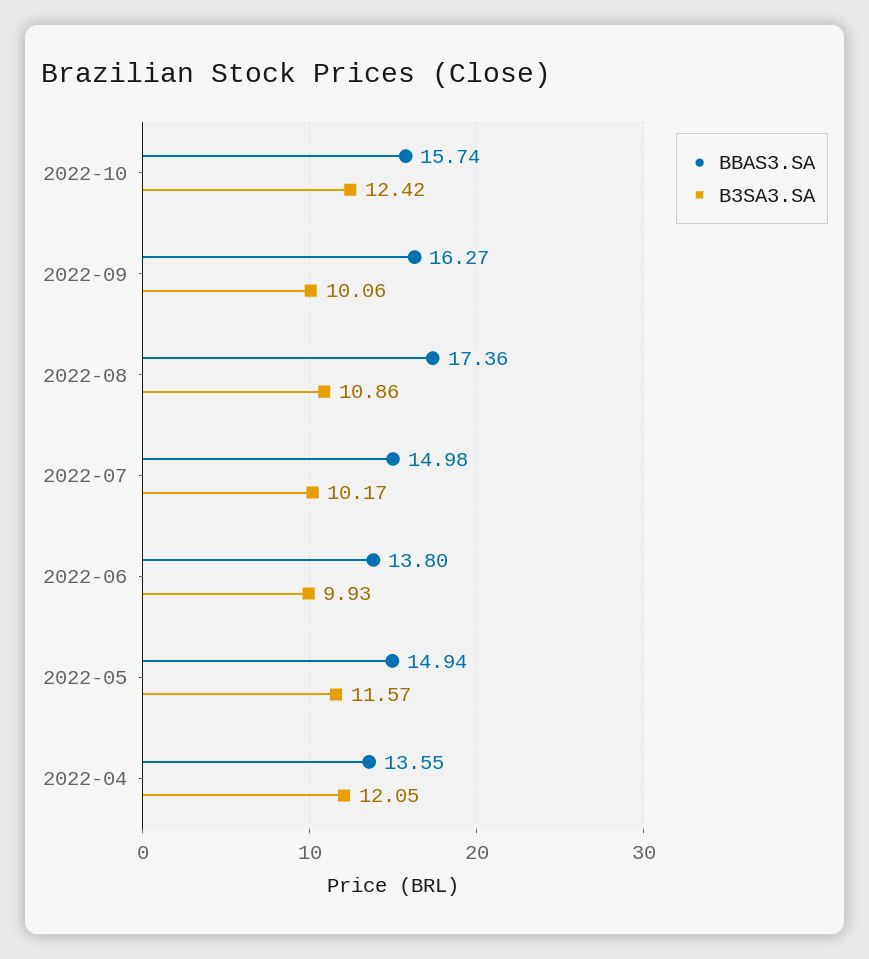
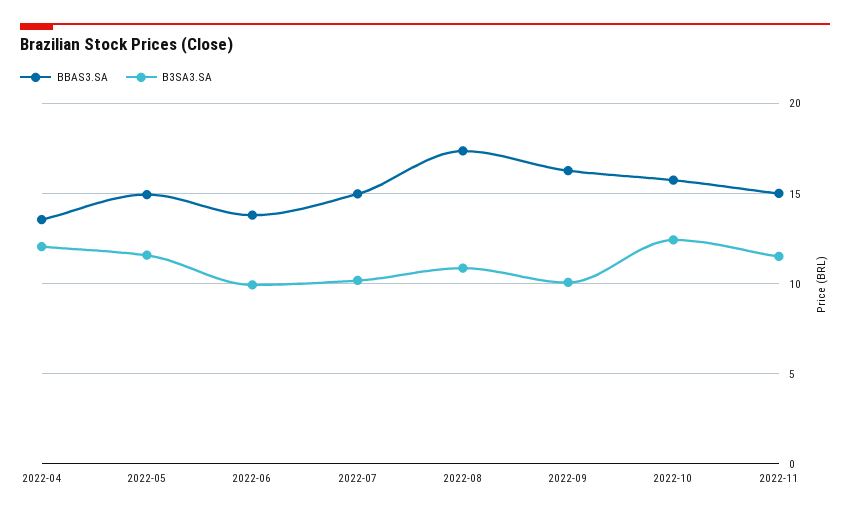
BBAS3.SA, 2022-11: none -> 15
B3SA3.SA, 2022-11: none -> 11.5

